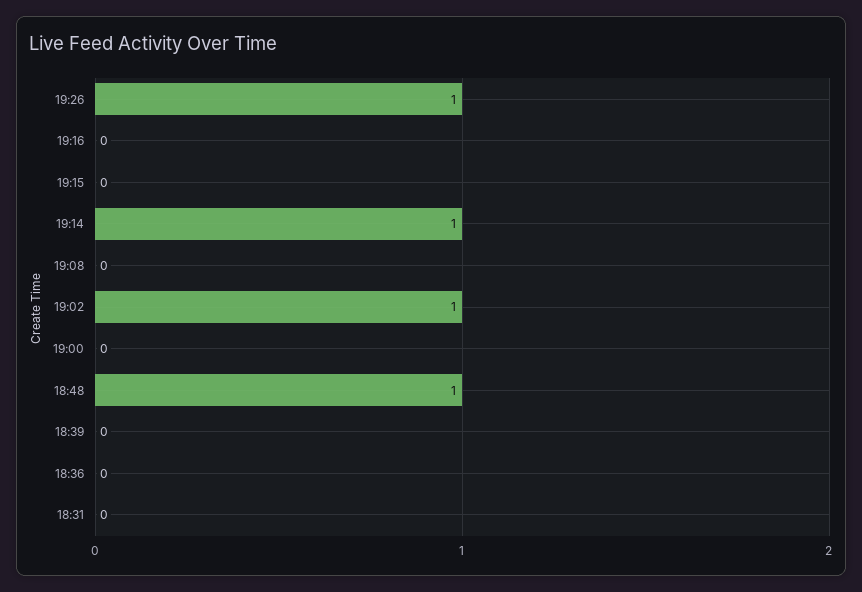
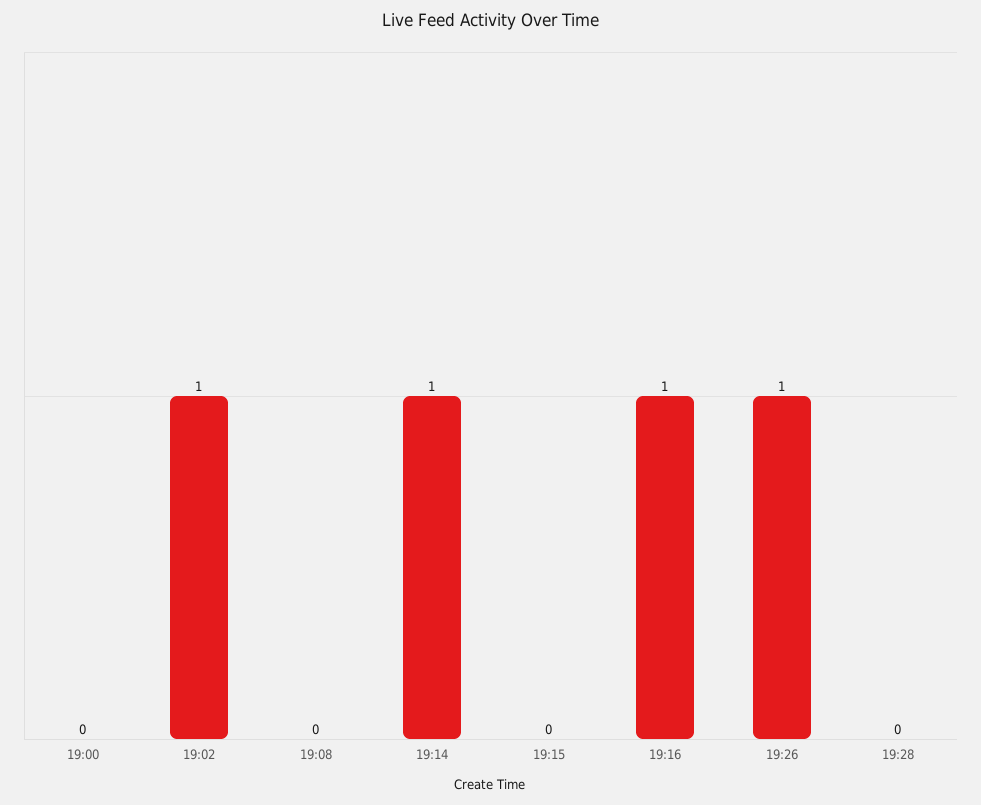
19:16: 0 -> 1
18:48: 1 -> none
18:39: 0 -> none
18:36: 0 -> none
18:31: 0 -> none
19:28: none -> 0

